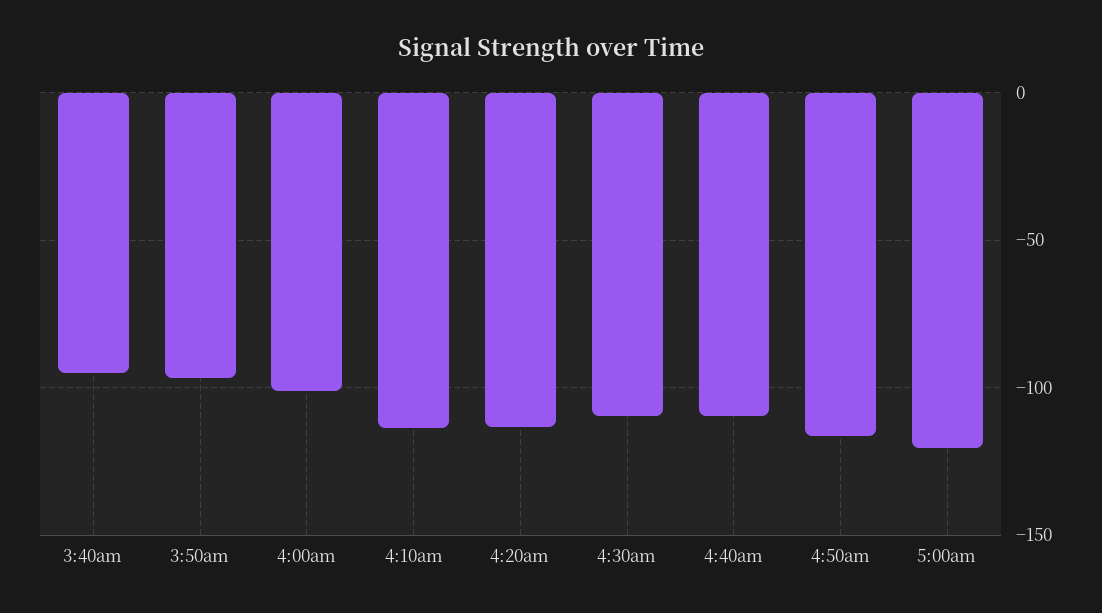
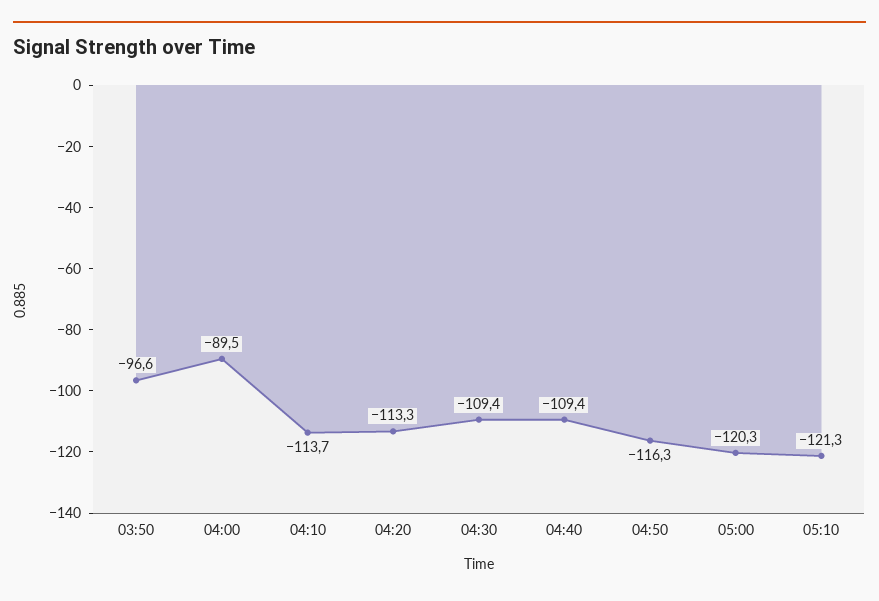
3:40am: -95 -> none
4:00am: -100 -> -89.5
05:10: none -> -121.3

